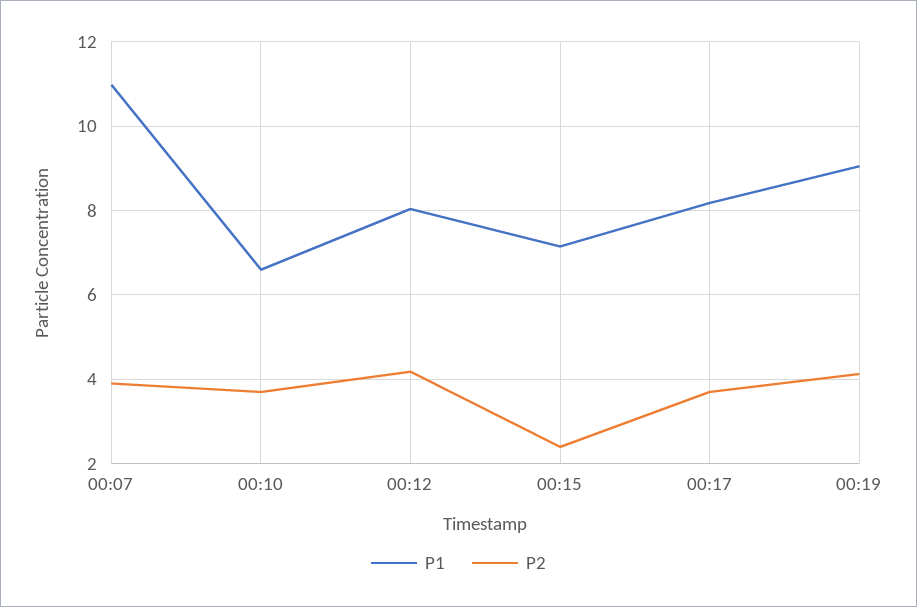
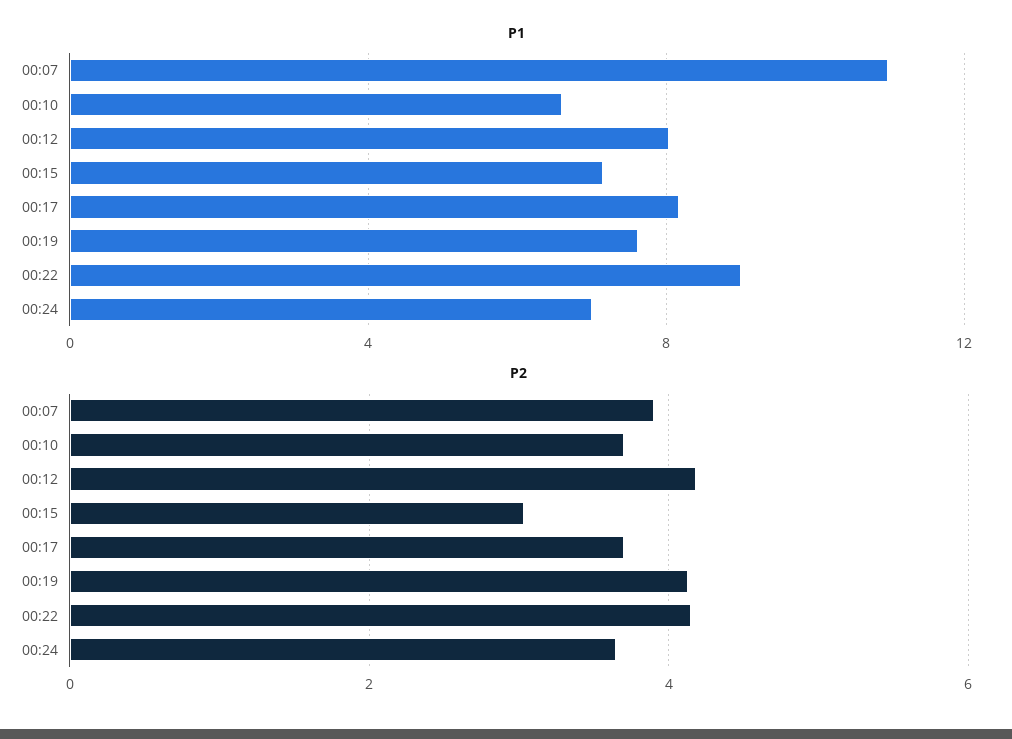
P2, 00:15: 2.4 -> 3
P1, 00:19: 9 -> 7.5
P1, 00:22: none -> 9
P1, 00:24: none -> 7
P2, 00:22: none -> 4.2
P2, 00:24: none -> 3.6

